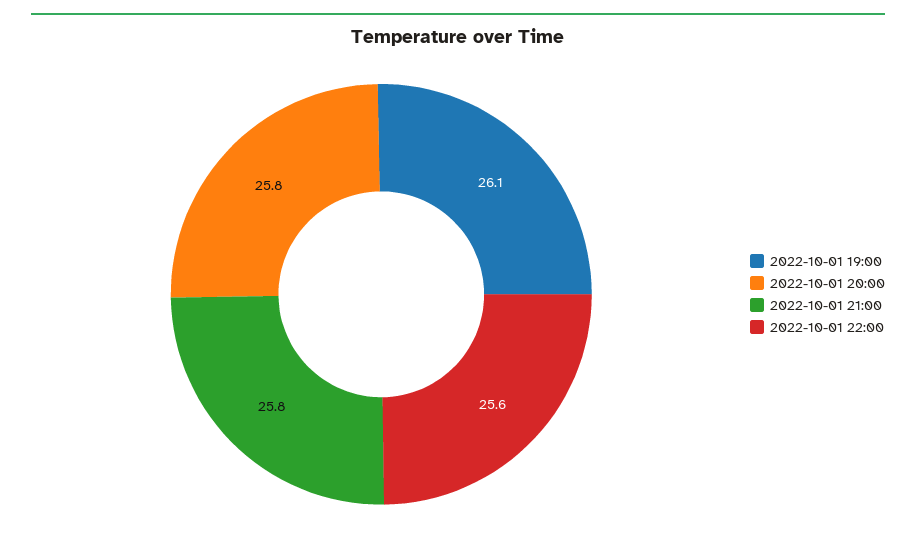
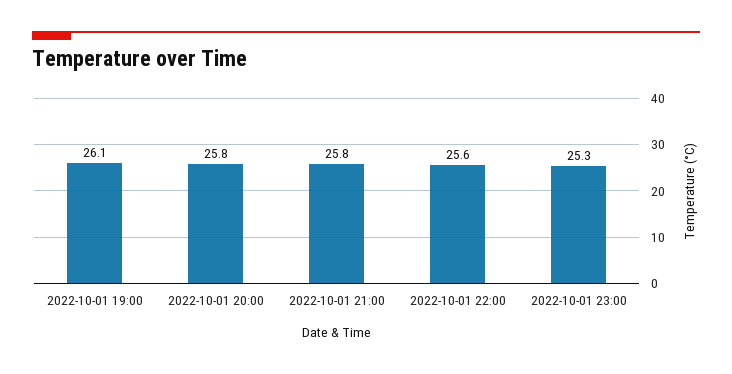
2022-10-01 23:00: none -> 25.3

